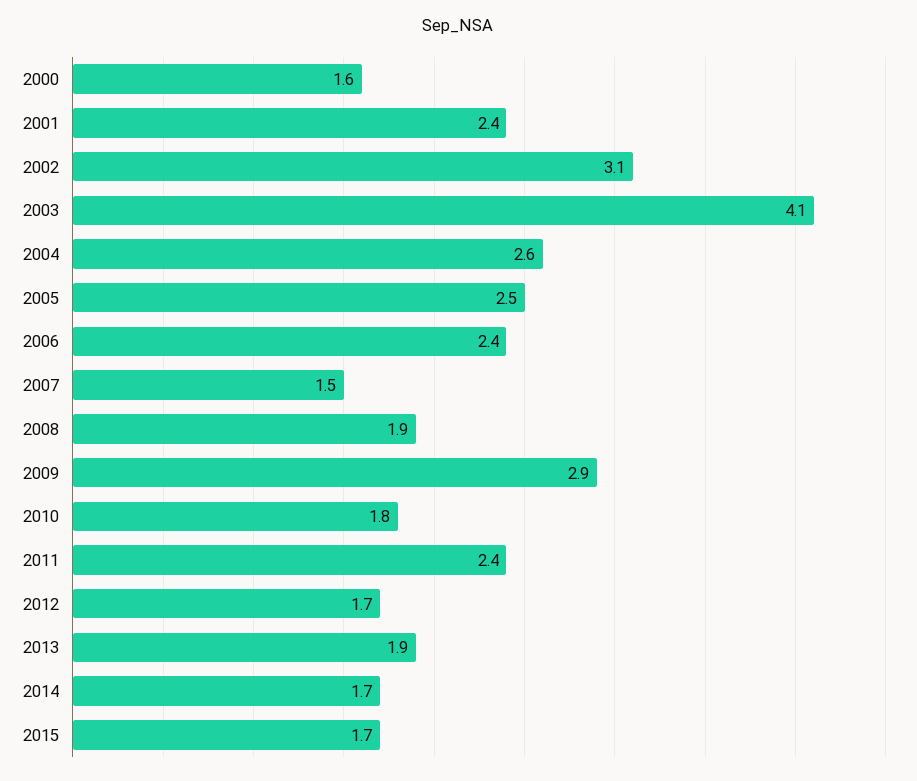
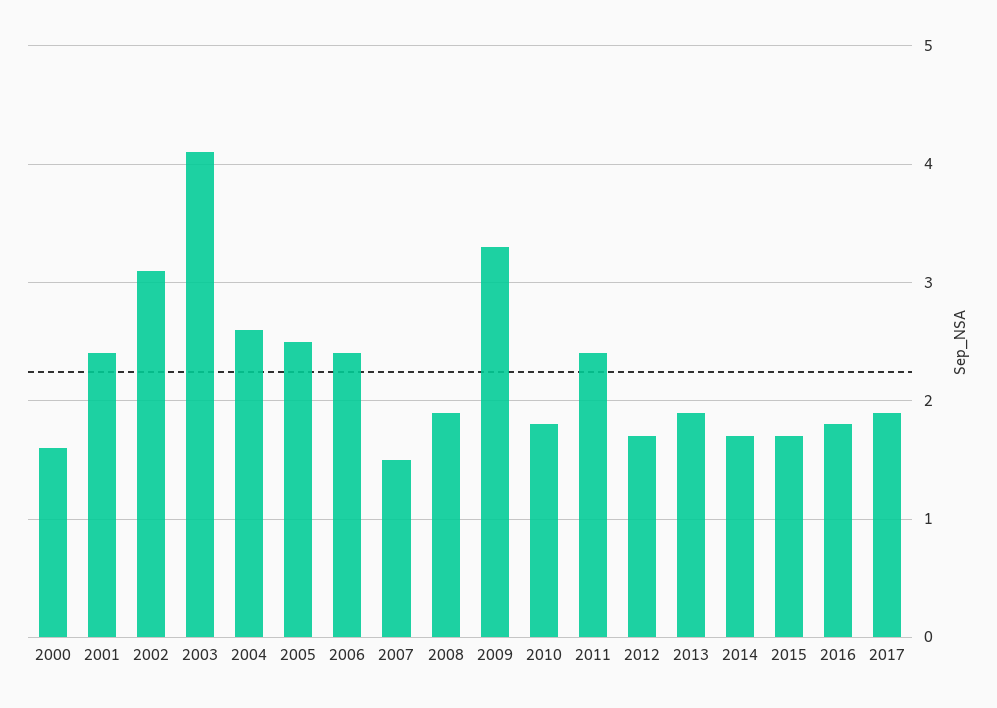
2009: 2.9 -> 3.3
2016: none -> 1.8
2017: none -> 1.9

